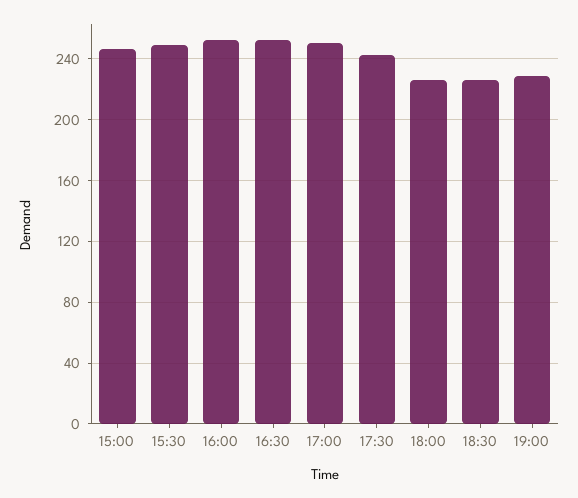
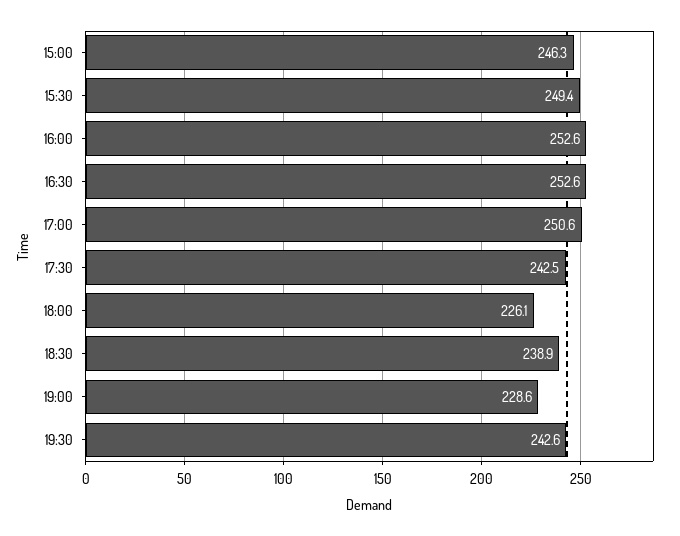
18:30: 225 -> 238.9
19:30: none -> 242.6

